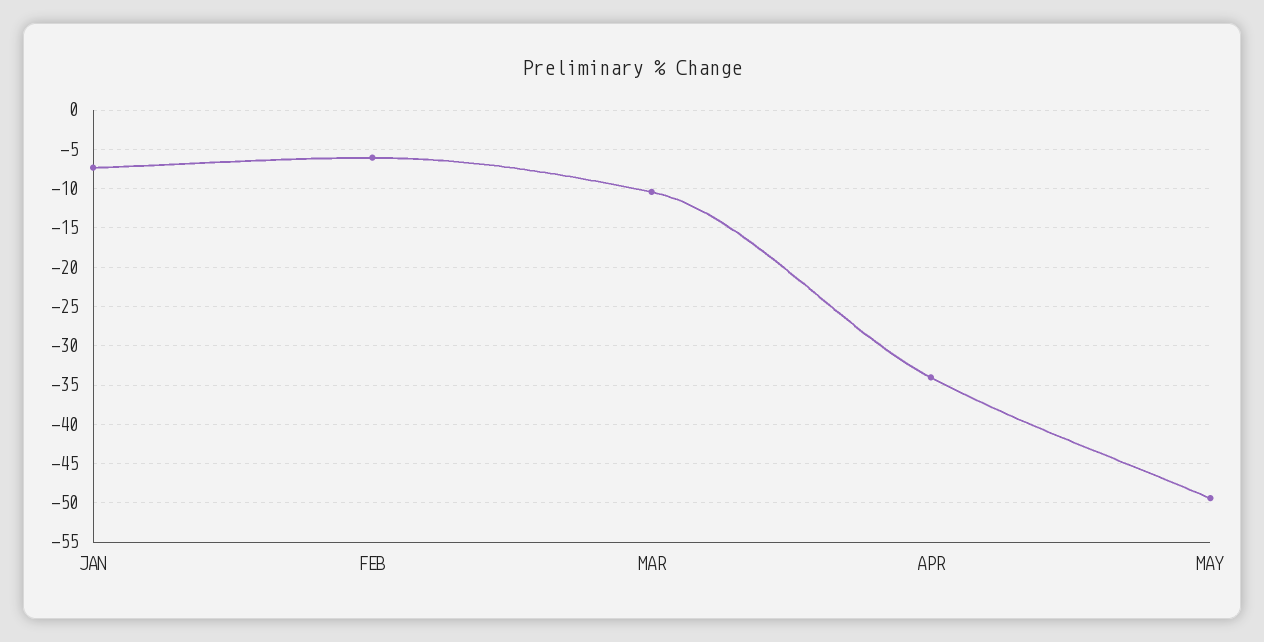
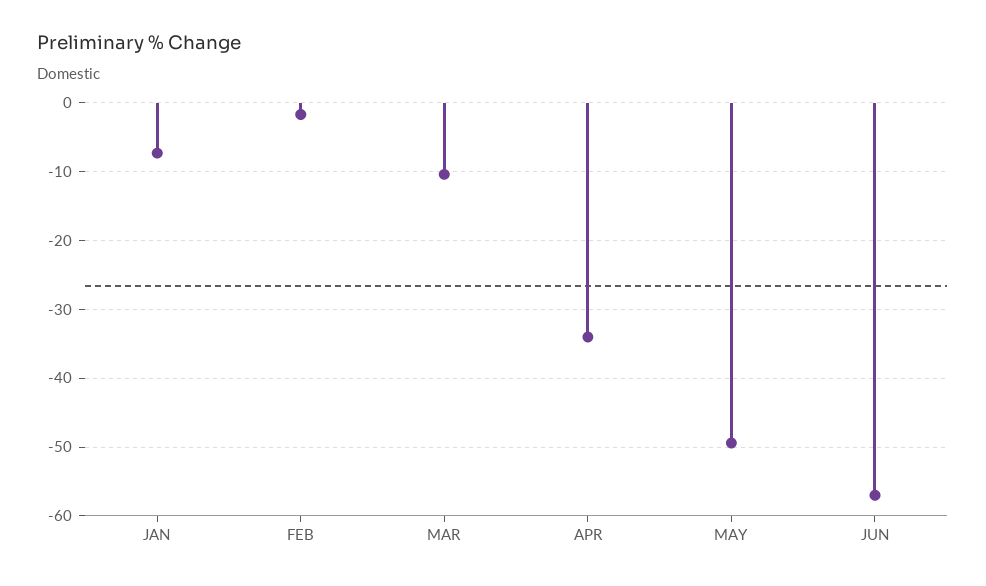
FEB: -6 -> -2
JUN: none -> -57

